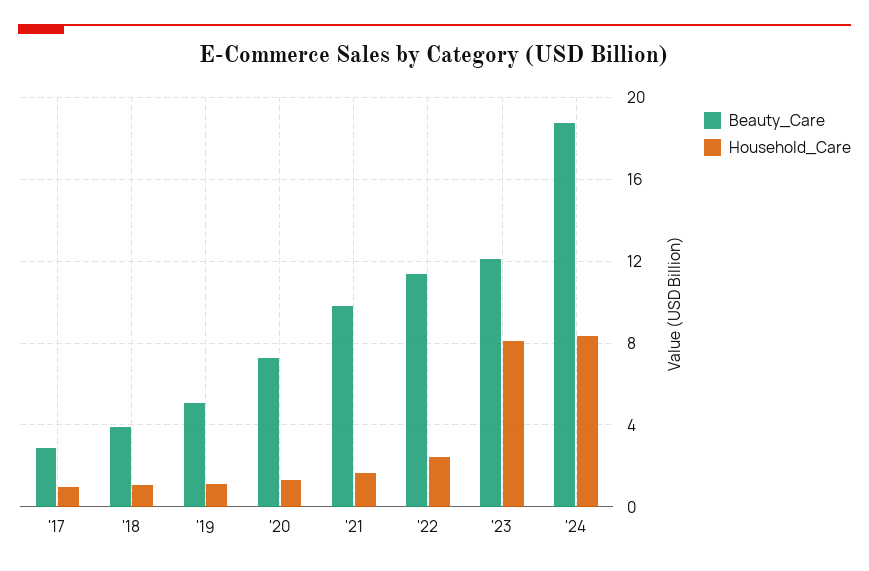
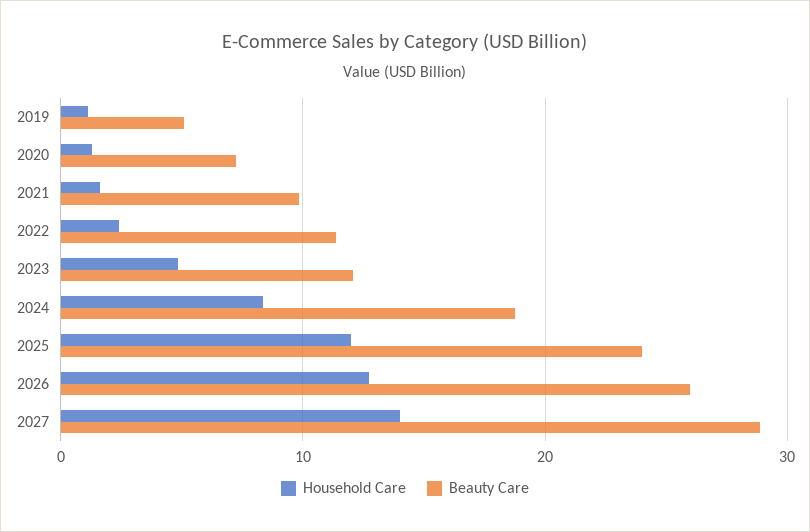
Beauty_Care, '17: 3 -> none
Household_Care, '17: 1 -> none
Beauty_Care, '18: 4 -> none
Household_Care, '18: 1 -> none
Household_Care, '23: 8 -> 5
Household_Care, 2025: none -> 12
Beauty_Care, 2025: none -> 24
Household_Care, 2026: none -> 13
Beauty_Care, 2026: none -> 26
Household_Care, 2027: none -> 14
Beauty_Care, 2027: none -> 29

